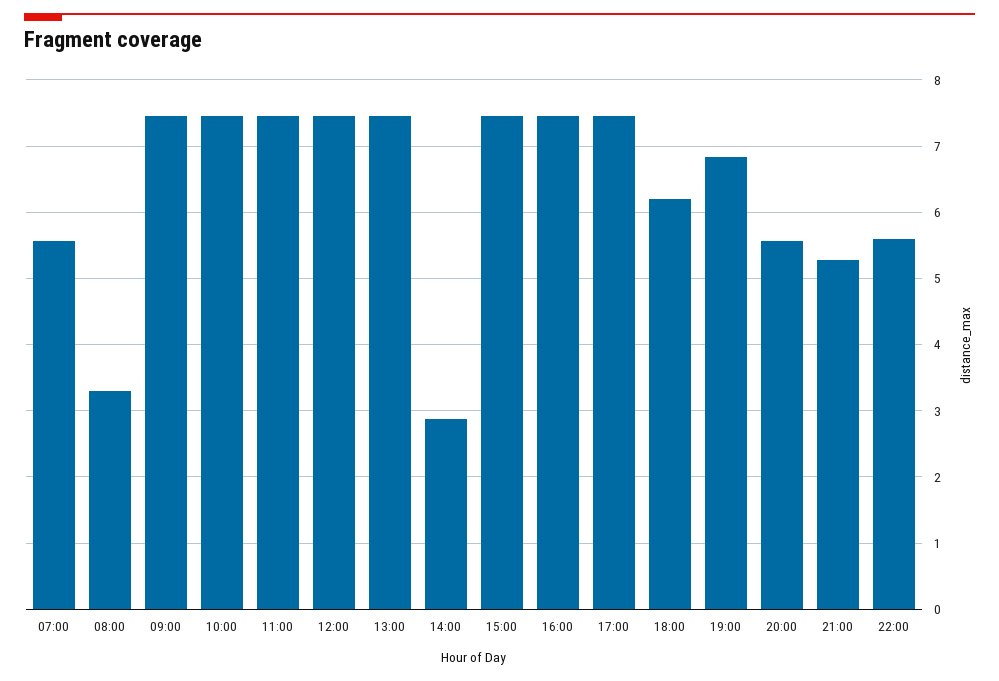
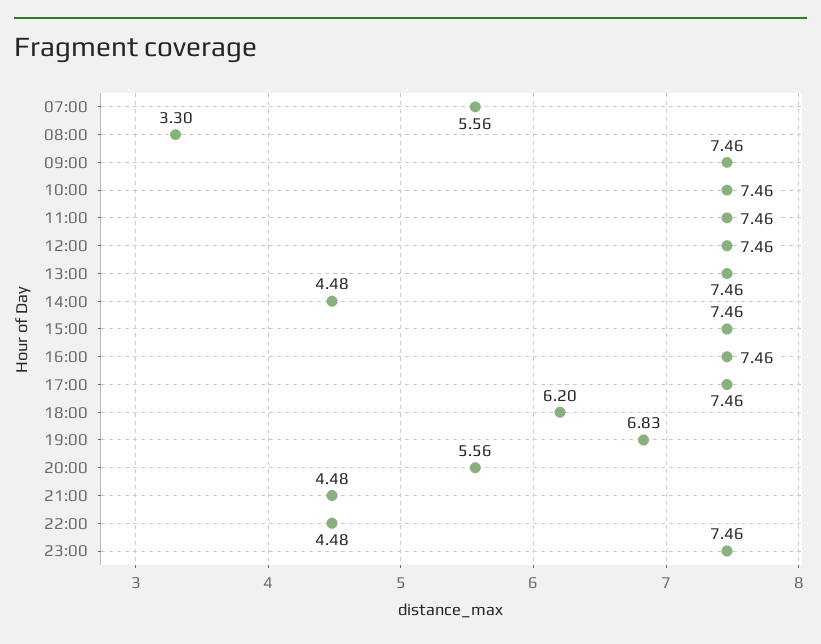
14:00: 2.9 -> 4.48
21:00: 5.3 -> 4.48
22:00: 5.6 -> 4.48
23:00: none -> 7.46

